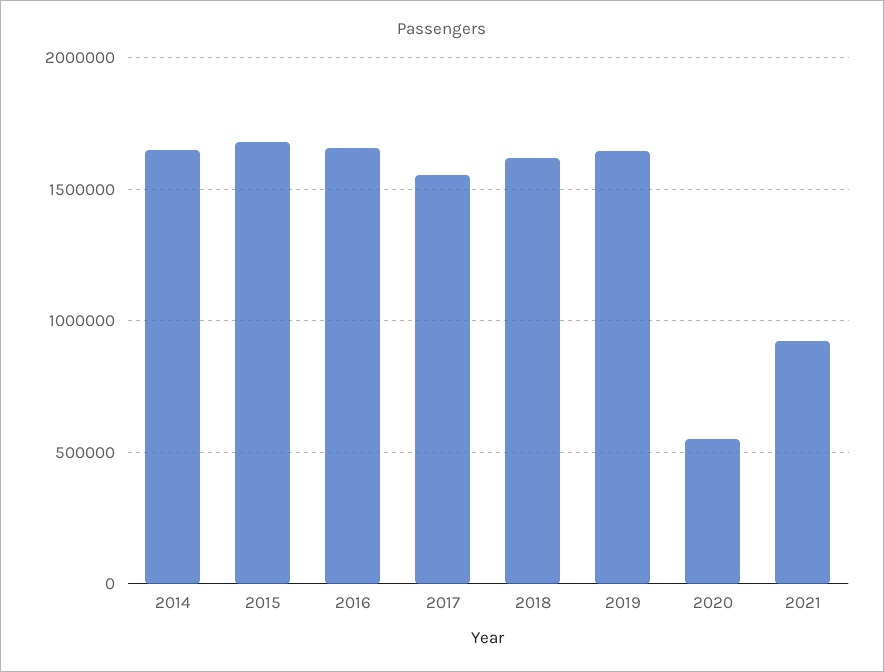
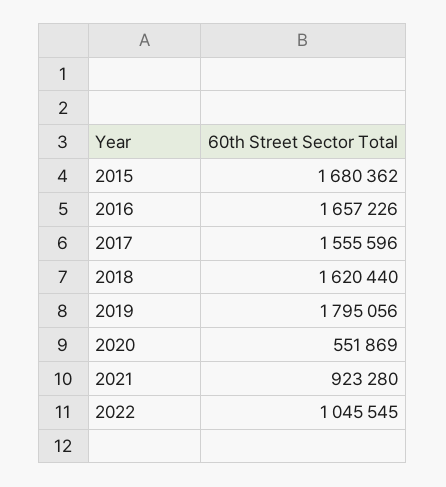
2014: 1650000 -> none
2019: 1650000 -> 1795056
2022: none -> 1045545

